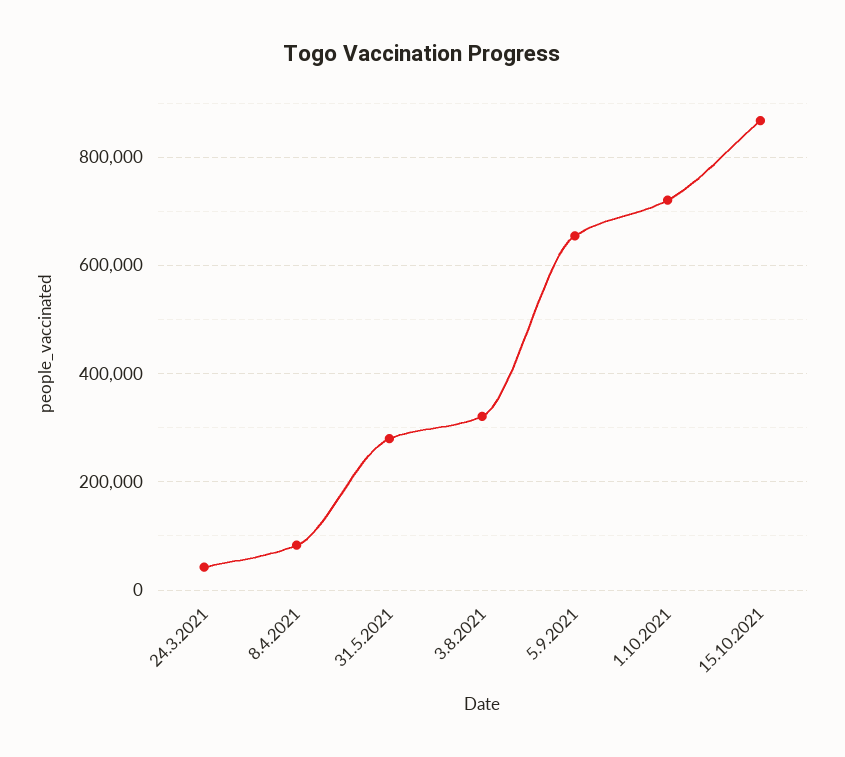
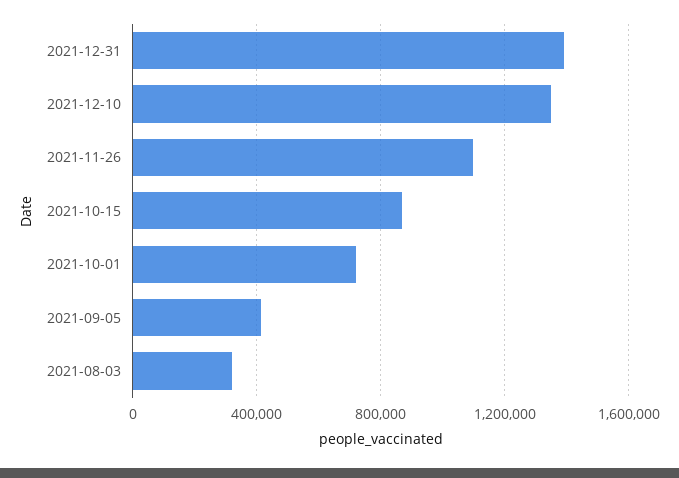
24.3.2021: 40000 -> none
8.4.2021: 80000 -> none
31.5.2021: 280000 -> none
5.9.2021: 660000 -> 400000
2021-12-31: none -> 1400000
2021-12-10: none -> 1350000
2021-11-26: none -> 1100000

